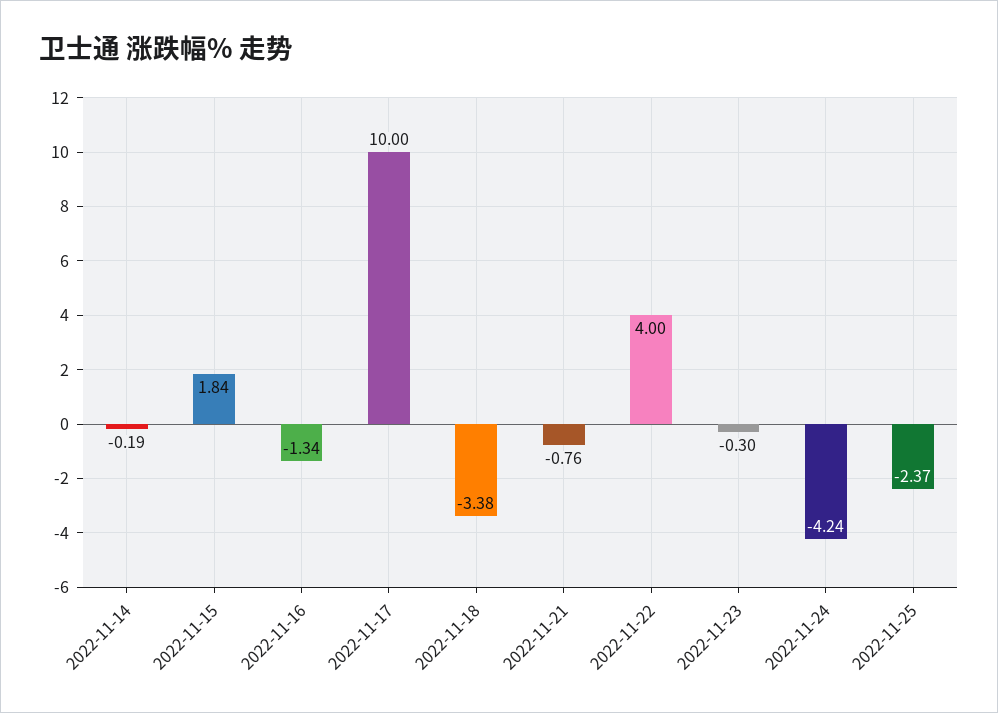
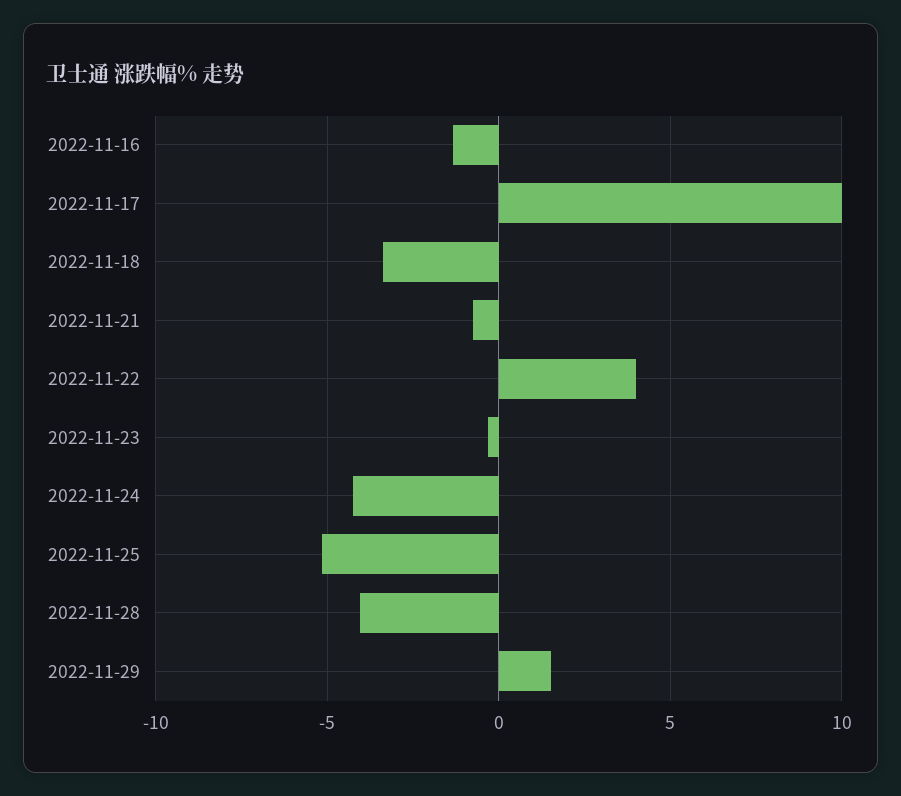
2022-11-14: -0.19 -> none
2022-11-15: 1.84 -> none
2022-11-25: -2.37 -> -5
2022-11-28: none -> -4
2022-11-29: none -> 1.5

